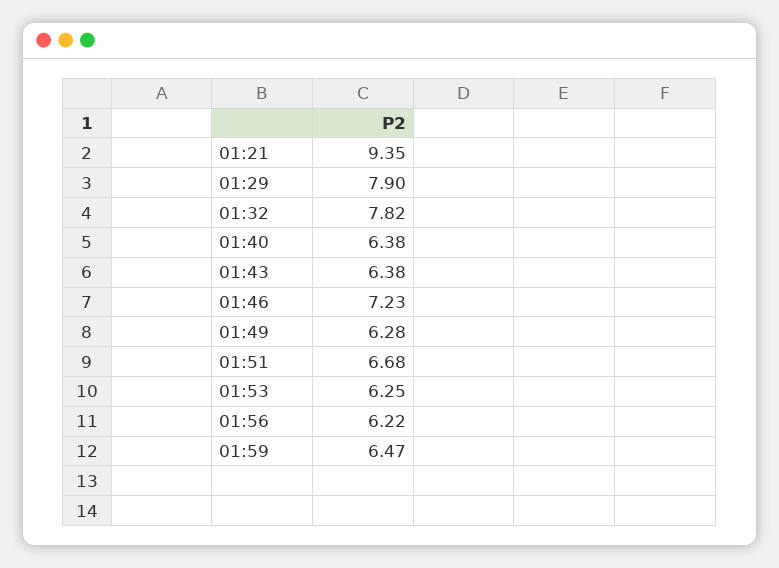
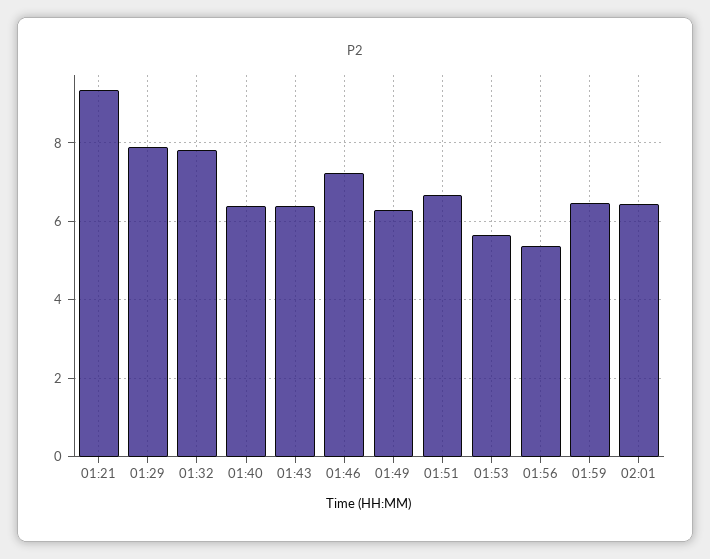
01:53: 6.25 -> 5.6
01:56: 6.22 -> 5.4
02:01: none -> 6.4

